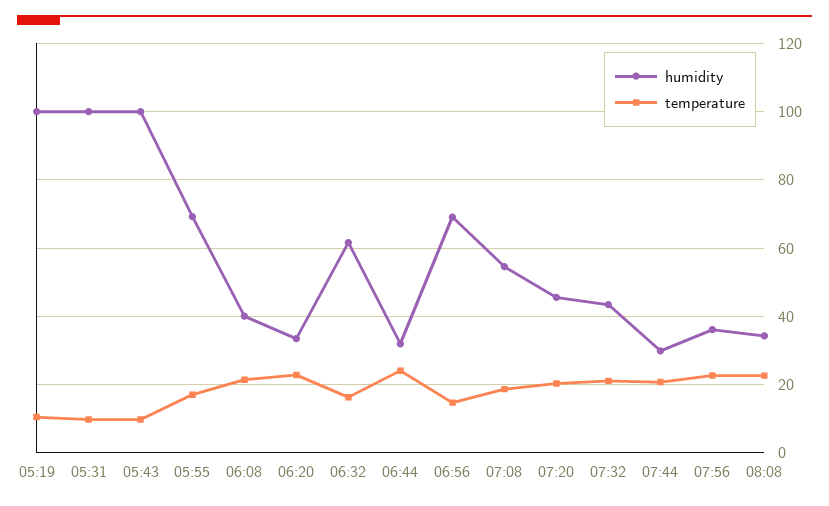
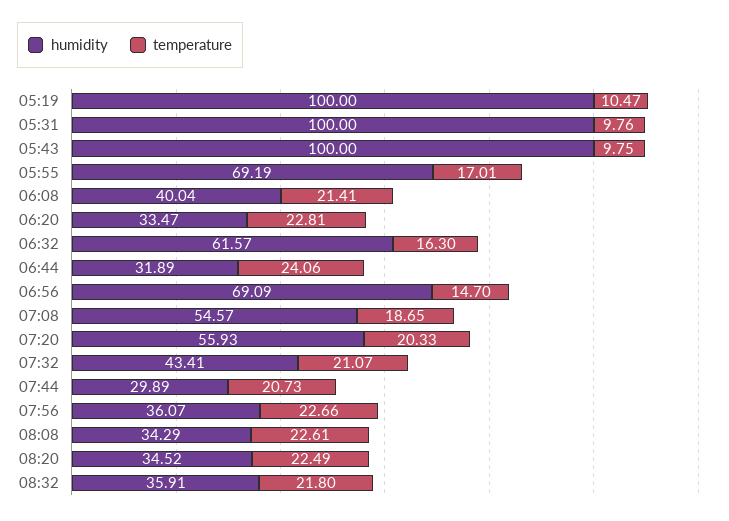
humidity, 07:20: 46 -> 55.93
humidity, 08:20: none -> 34.52
temperature, 08:20: none -> 22.49
humidity, 08:32: none -> 35.91
temperature, 08:32: none -> 21.8

